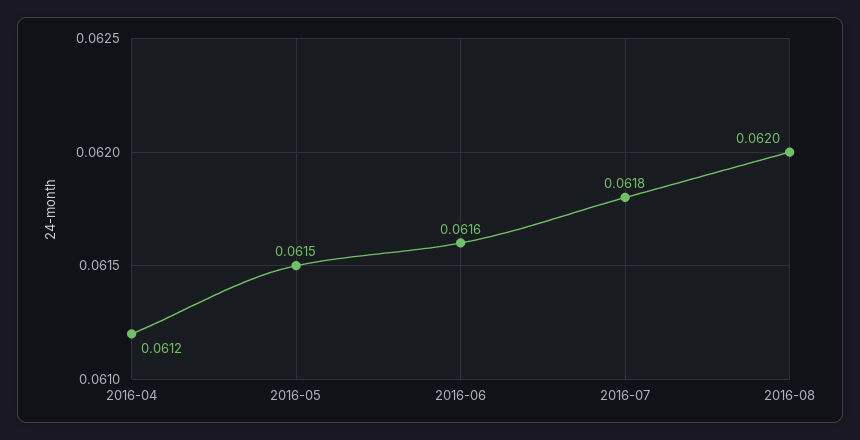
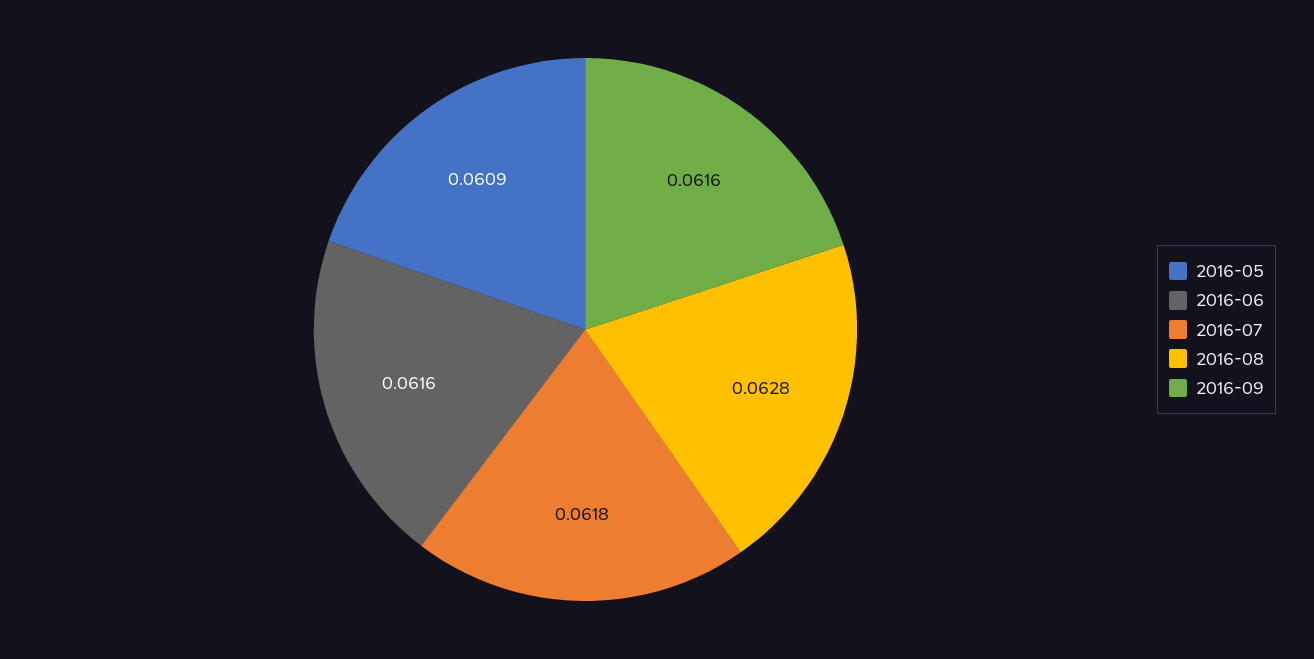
2016-04: 0.0612 -> none
2016-05: 0.0615 -> 0.0609
2016-08: 0.062 -> 0.0628
2016-09: none -> 0.0616

